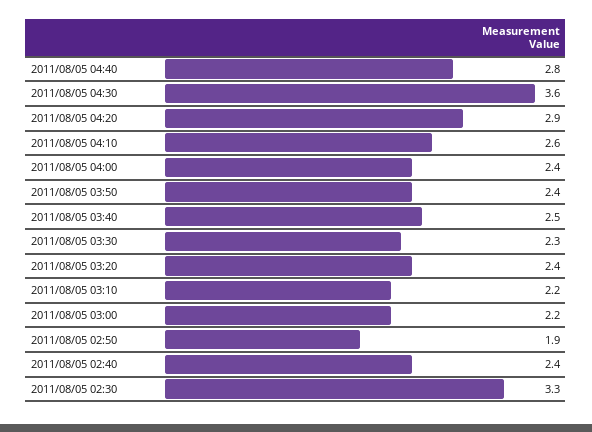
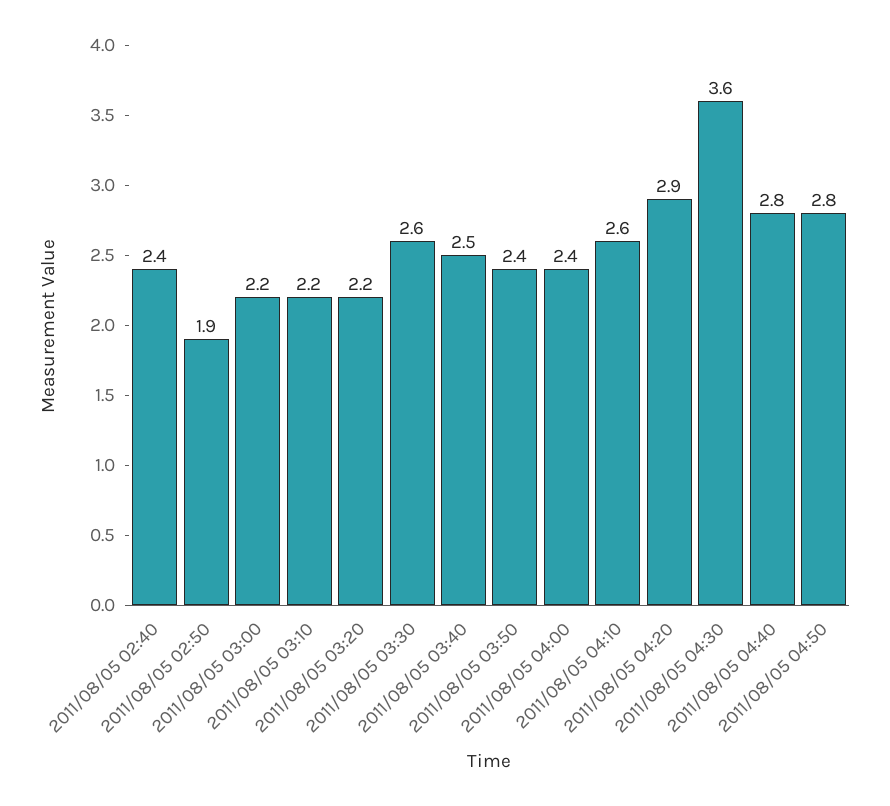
2011/08/05 03:30: 2.3 -> 2.6
2011/08/05 03:20: 2.4 -> 2.2
2011/08/05 02:30: 3.3 -> none
2011/08/05 04:50: none -> 2.8

